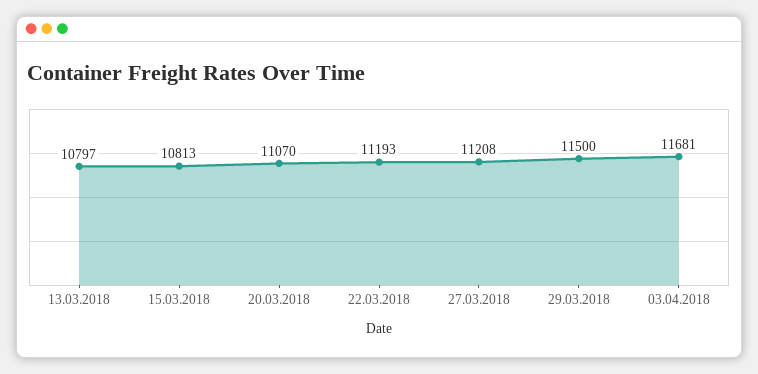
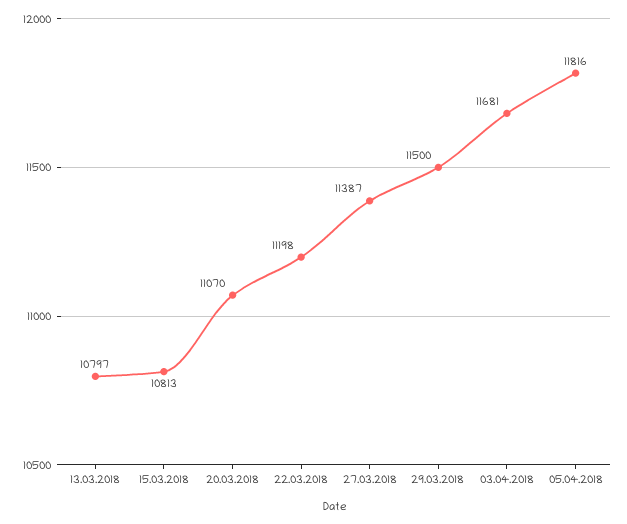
22.03.2018: 11193 -> 11198
27.03.2018: 11208 -> 11387
05.04.2018: none -> 11816

